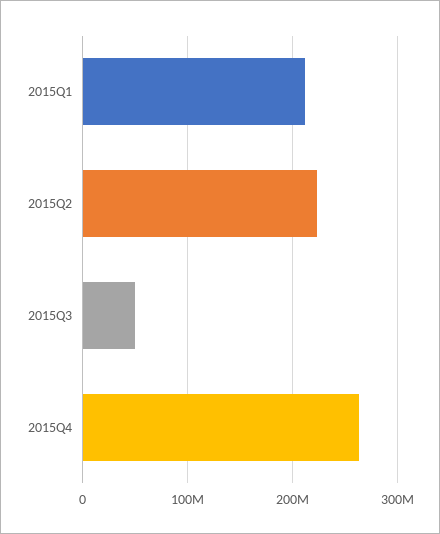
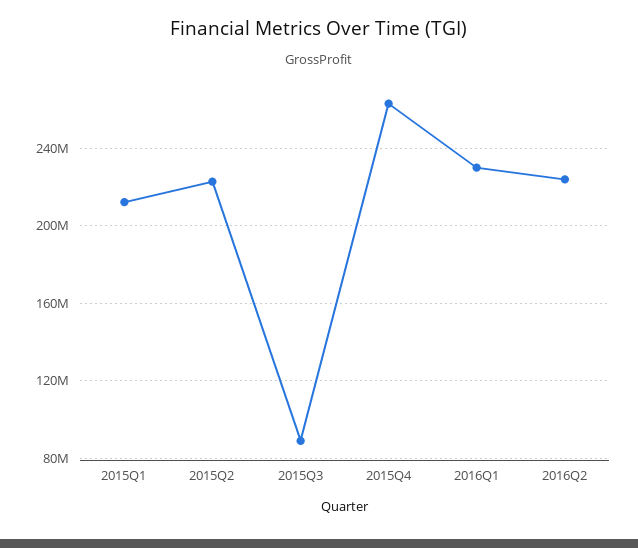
2015Q3: 50000000 -> 90000000
2016Q1: none -> 230000000
2016Q2: none -> 225000000

